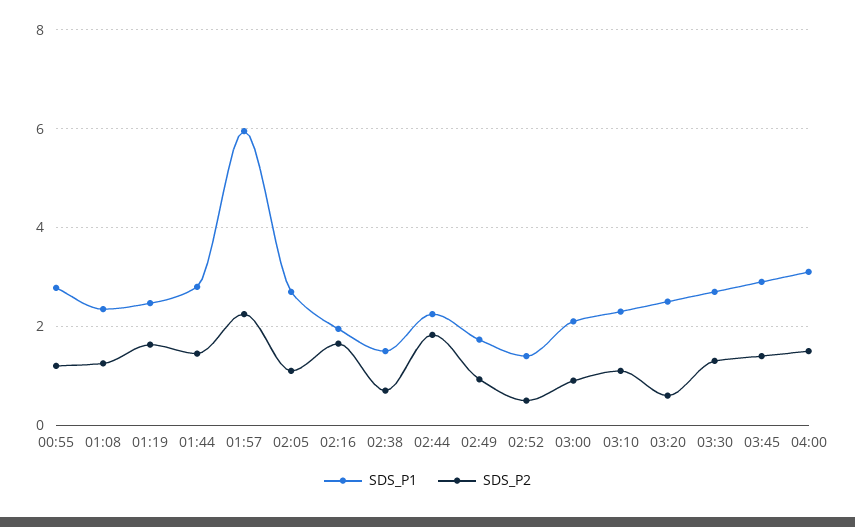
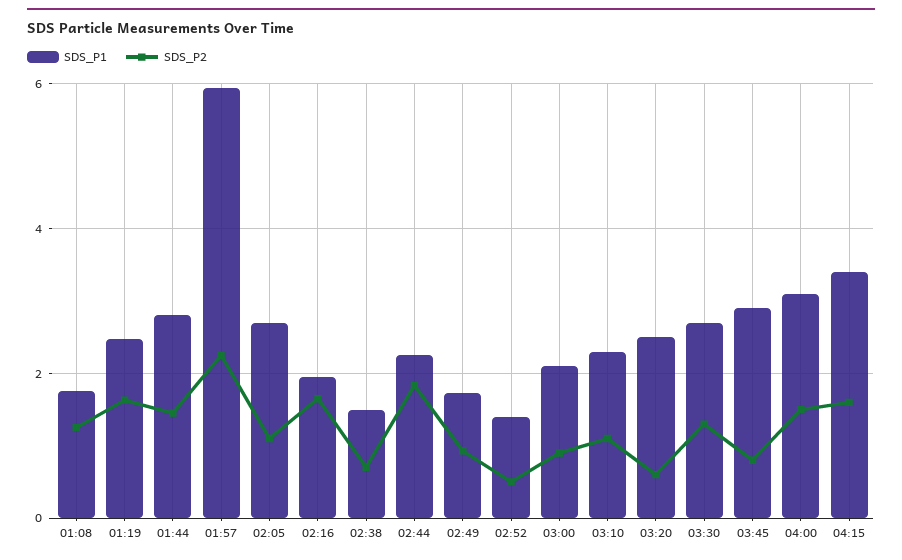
SDS_P1, 00:55: 2.8 -> none
SDS_P2, 00:55: 1.2 -> none
SDS_P1, 01:08: 2.4 -> 1.8
SDS_P2, 03:45: 1.4 -> 0.8
SDS_P1, 04:15: none -> 3.4
SDS_P2, 04:15: none -> 1.6

